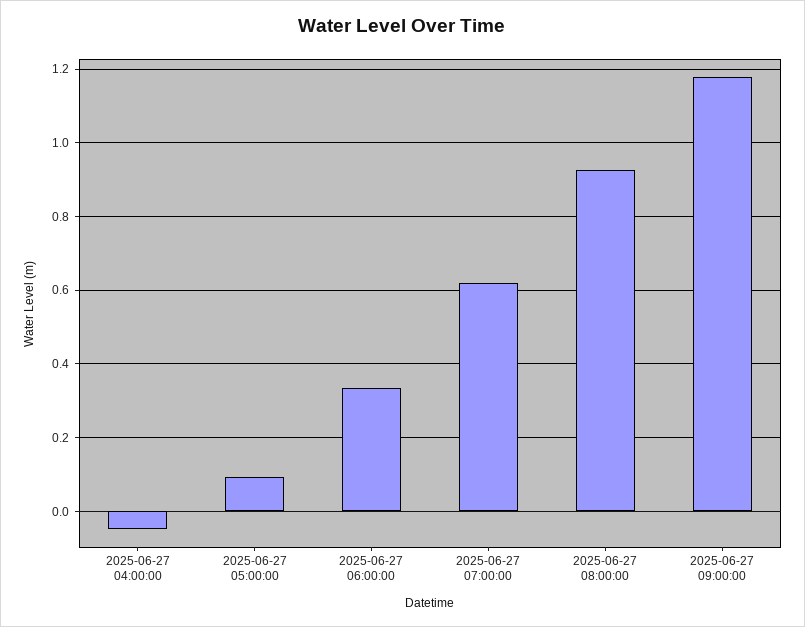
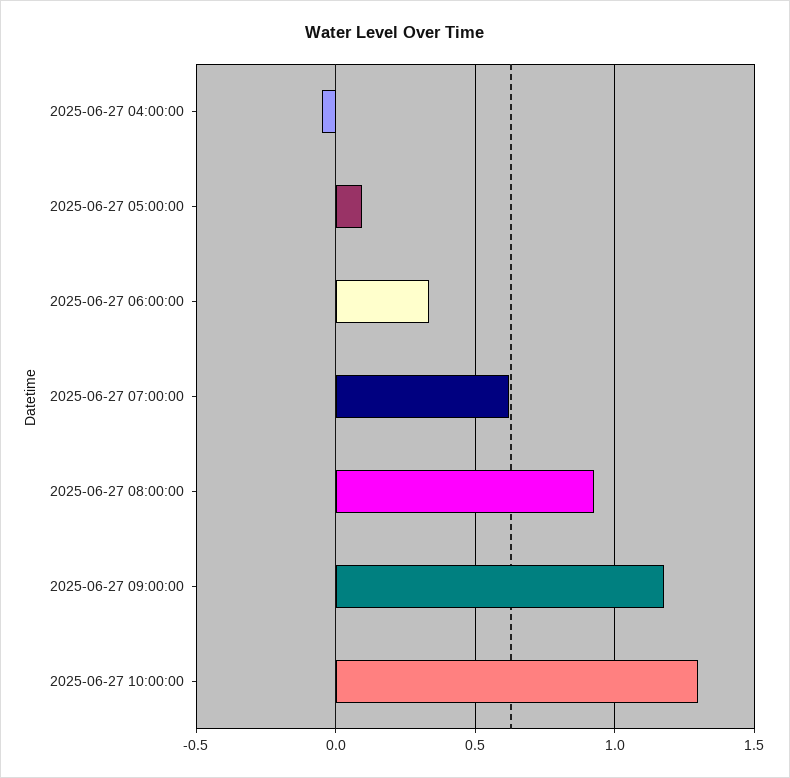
2025-06-27 10:00:00: none -> 1.3

